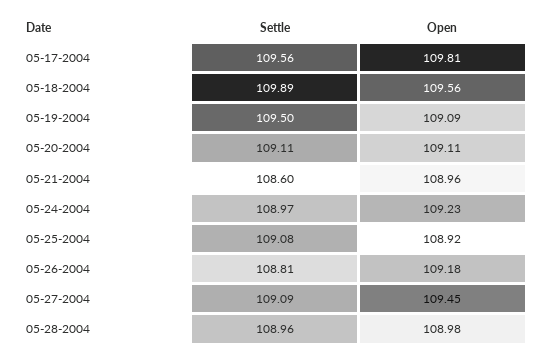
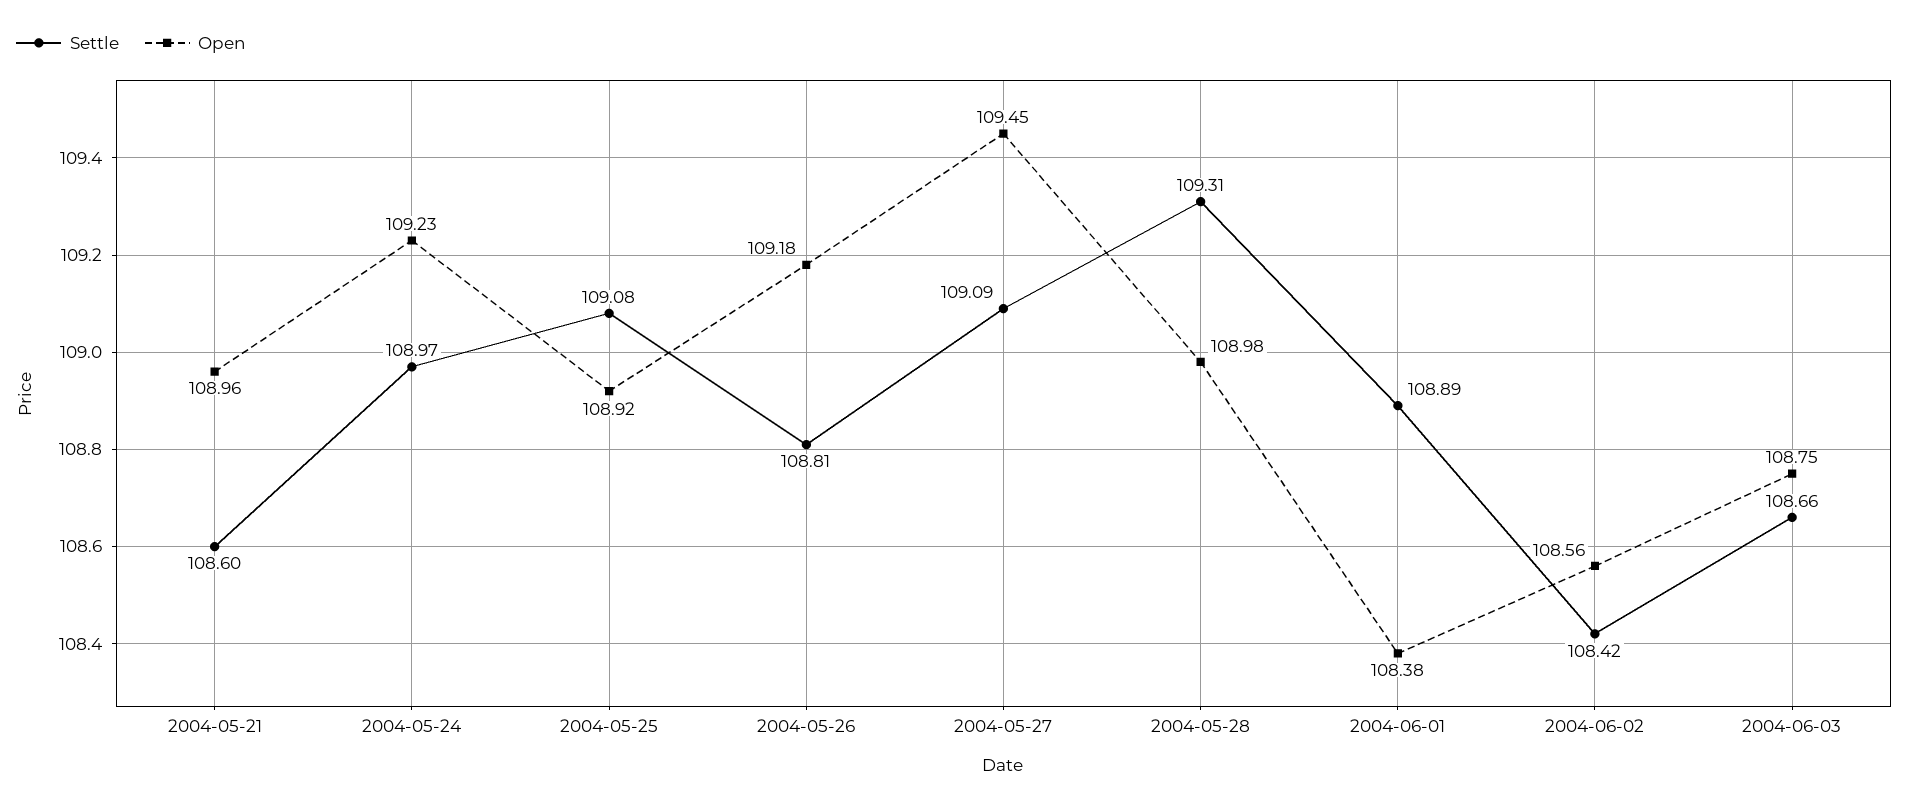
Settle, 05-17-2004: 109.56 -> none
Open, 05-17-2004: 109.81 -> none
Settle, 05-18-2004: 109.89 -> none
Open, 05-18-2004: 109.56 -> none
Settle, 05-19-2004: 109.5 -> none
Open, 05-19-2004: 109.09 -> none
Settle, 05-20-2004: 109.11 -> none
Open, 05-20-2004: 109.11 -> none
Settle, 05-28-2004: 108.96 -> 109.31
Settle, 2004-06-01: none -> 108.89
Open, 2004-06-01: none -> 108.38
Settle, 2004-06-02: none -> 108.42
Open, 2004-06-02: none -> 108.56
Settle, 2004-06-03: none -> 108.66
Open, 2004-06-03: none -> 108.75

